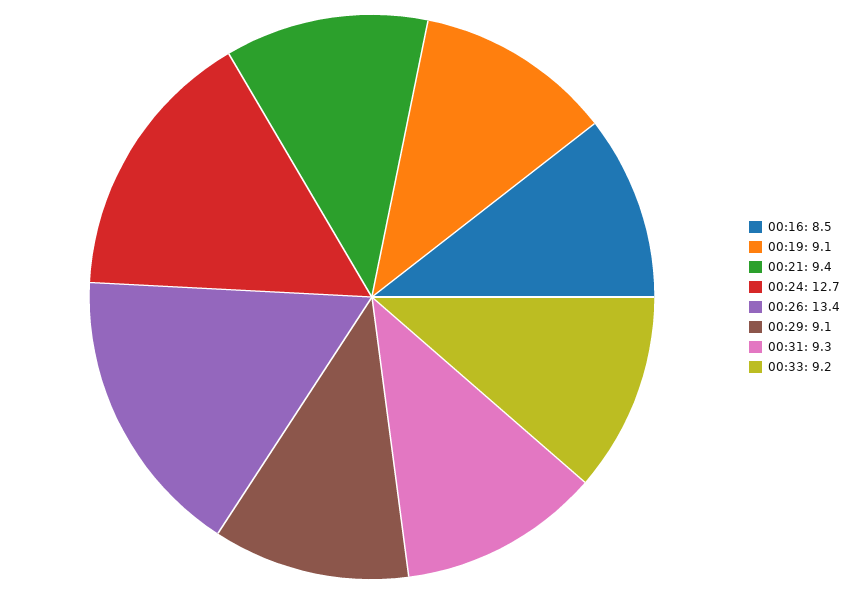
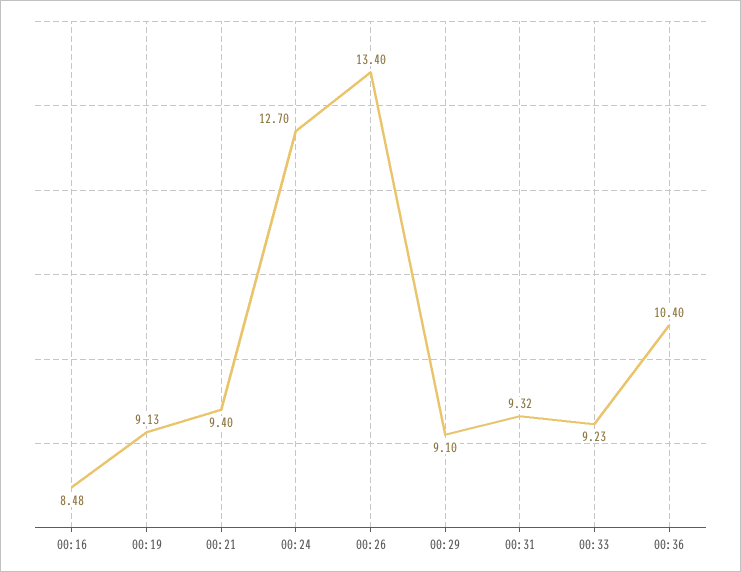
00:36: none -> 10.4

